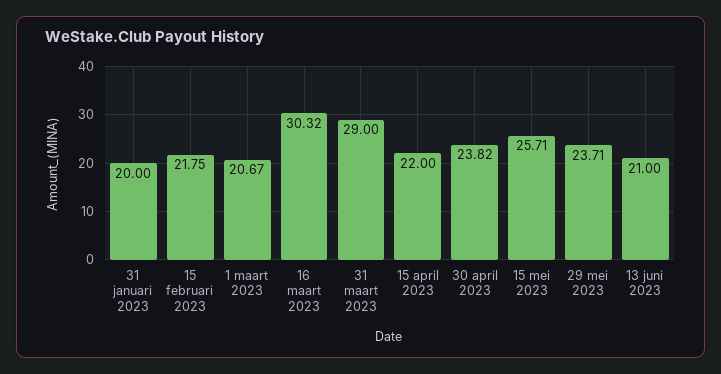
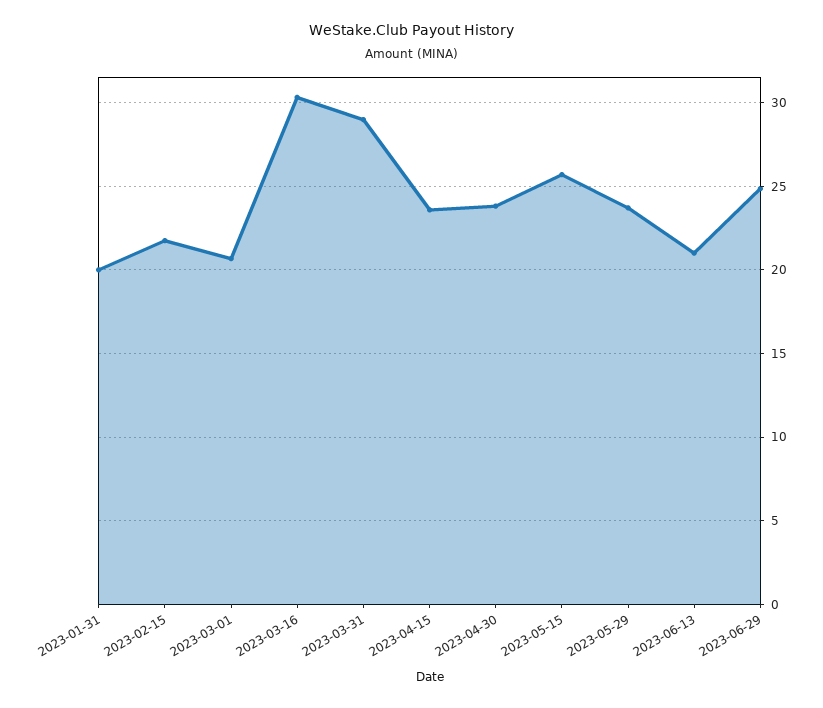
15 april 2023: 22 -> 23.5
2023-06-29: none -> 25

